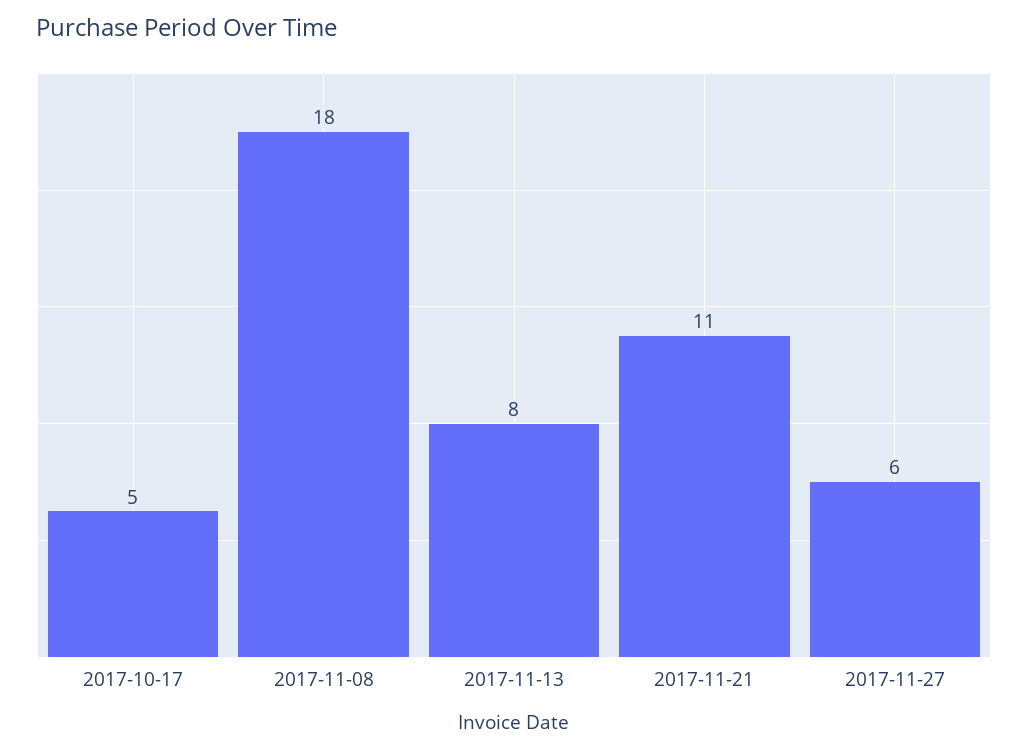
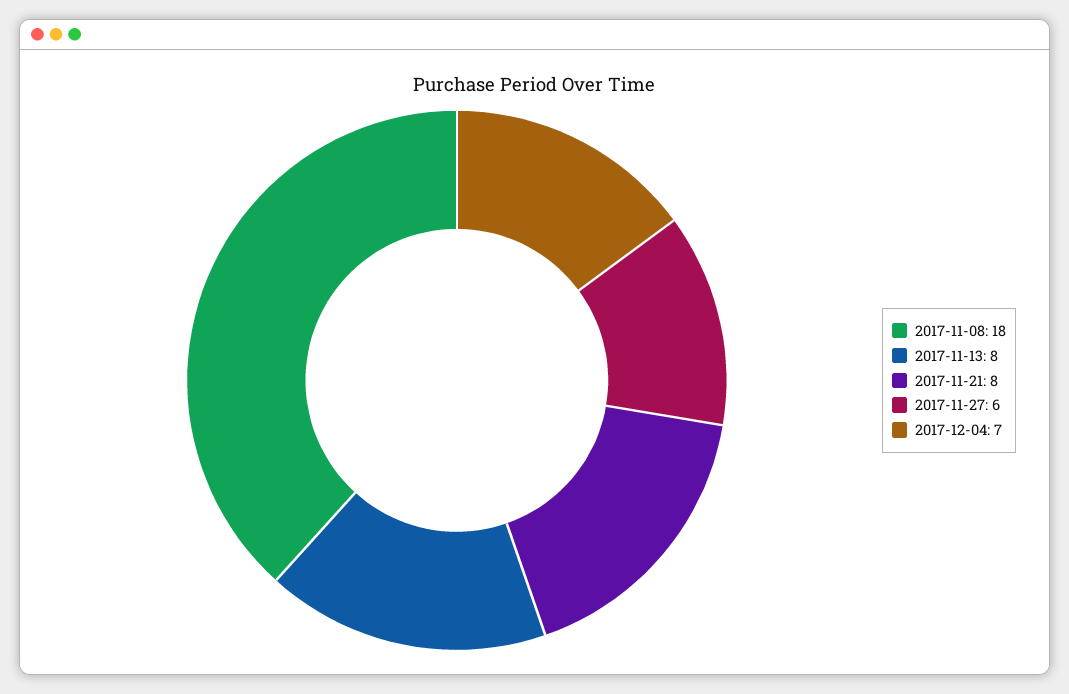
2017-10-17: 5 -> none
2017-11-21: 11 -> 8
2017-12-04: none -> 7

